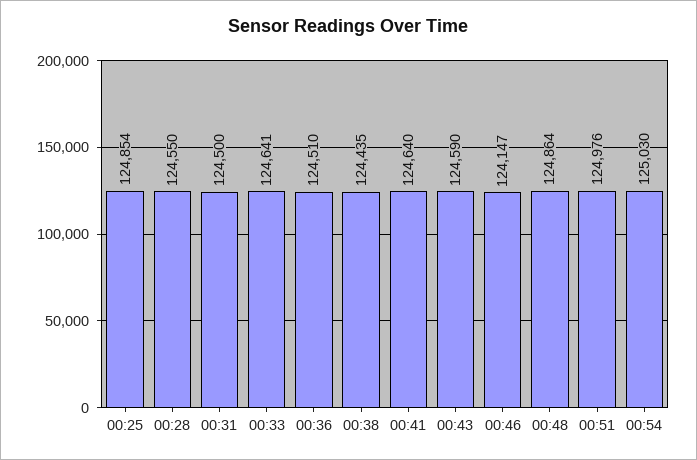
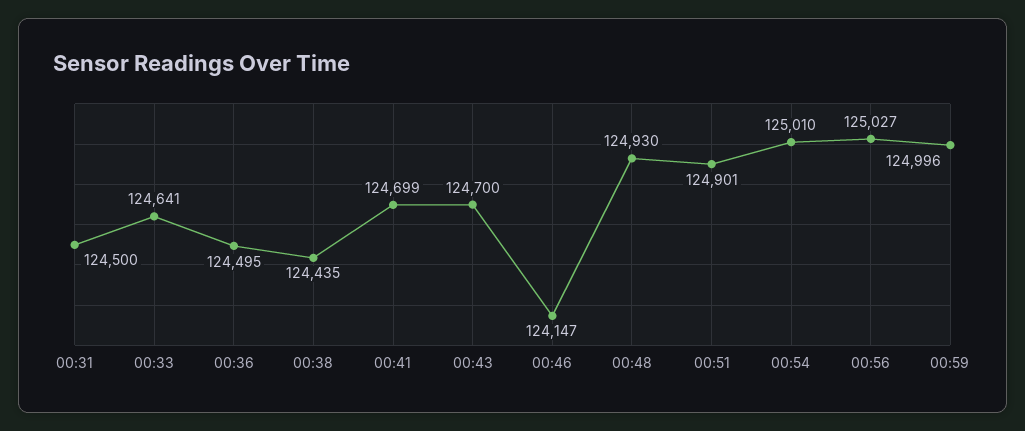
00:25: 124854 -> none
00:28: 124550 -> none
00:36: 124510 -> 124495
00:41: 124640 -> 124699
00:43: 124590 -> 124700
00:48: 124864 -> 124930
00:51: 124976 -> 124901
00:54: 125030 -> 125010
00:56: none -> 125027
00:59: none -> 124996

